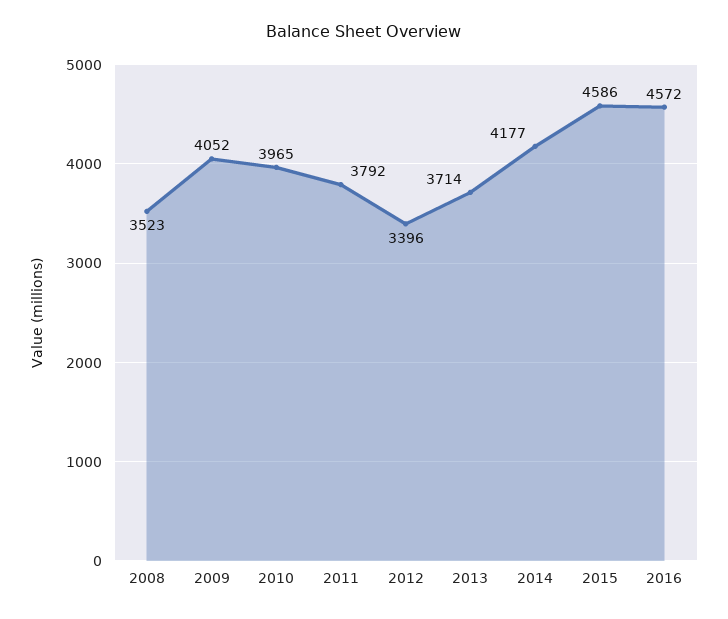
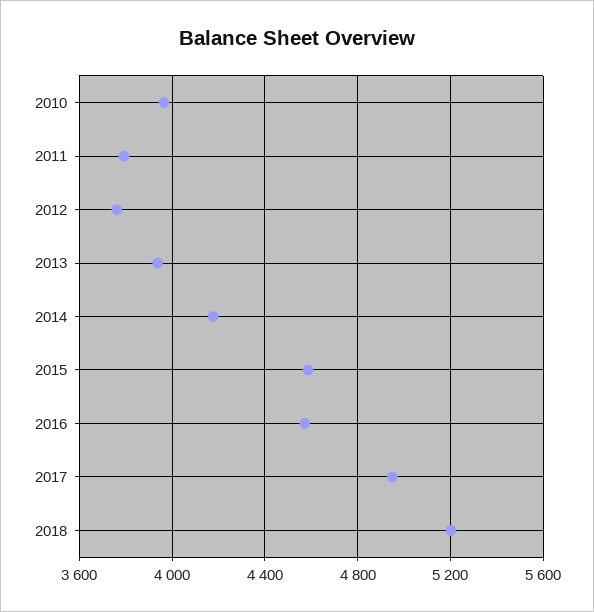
2008: 3523 -> none
2009: 4052 -> none
2012: 3396 -> 3750
2013: 3714 -> 3950
2017: none -> 4950
2018: none -> 5200

